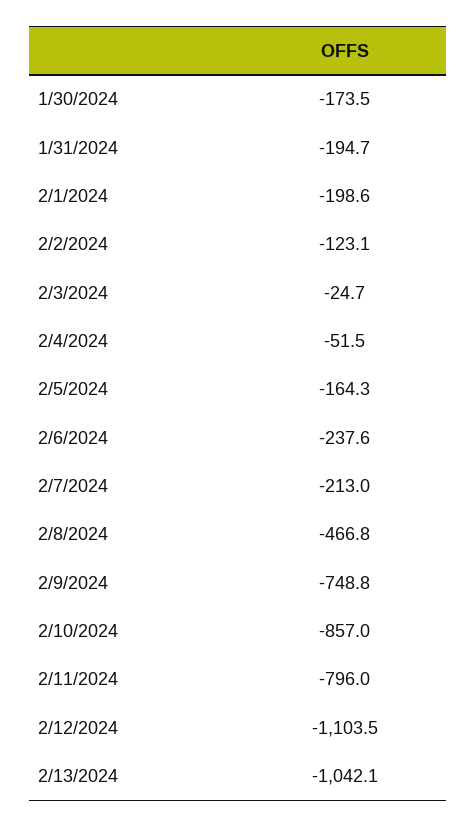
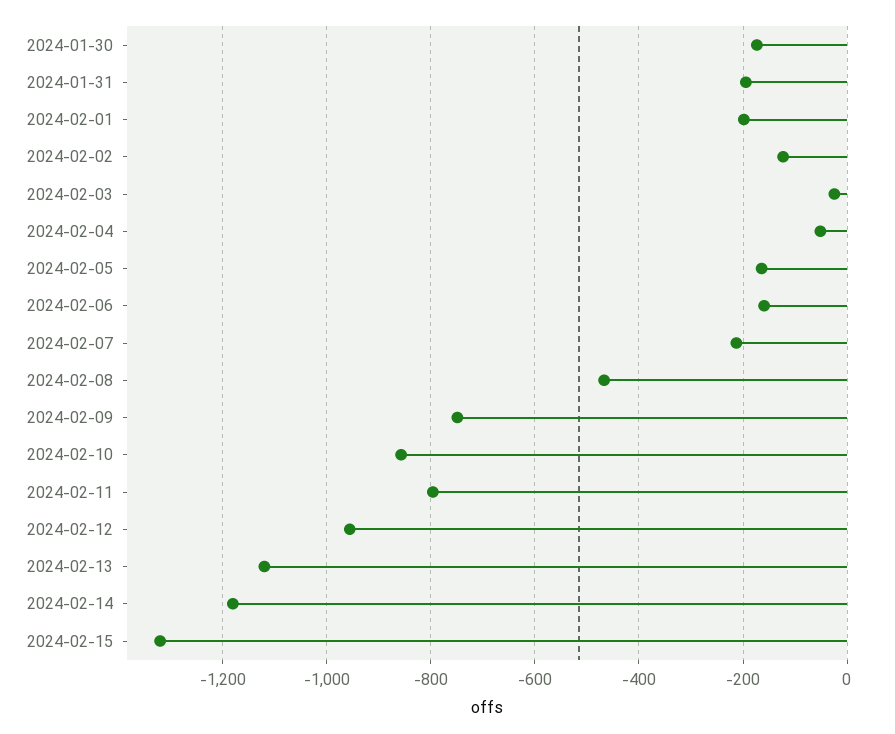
2/6/2024: -237.6 -> -160
2/12/2024: -1103.5 -> -960
2/13/2024: -1042.1 -> -1120
2024-02-14: none -> -1180
2024-02-15: none -> -1320

